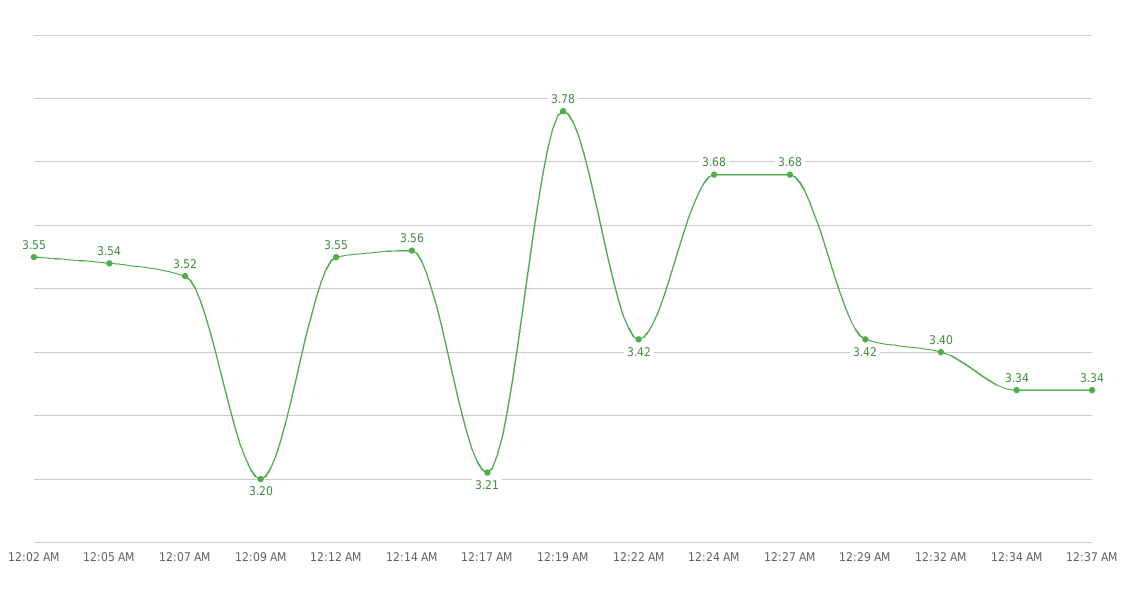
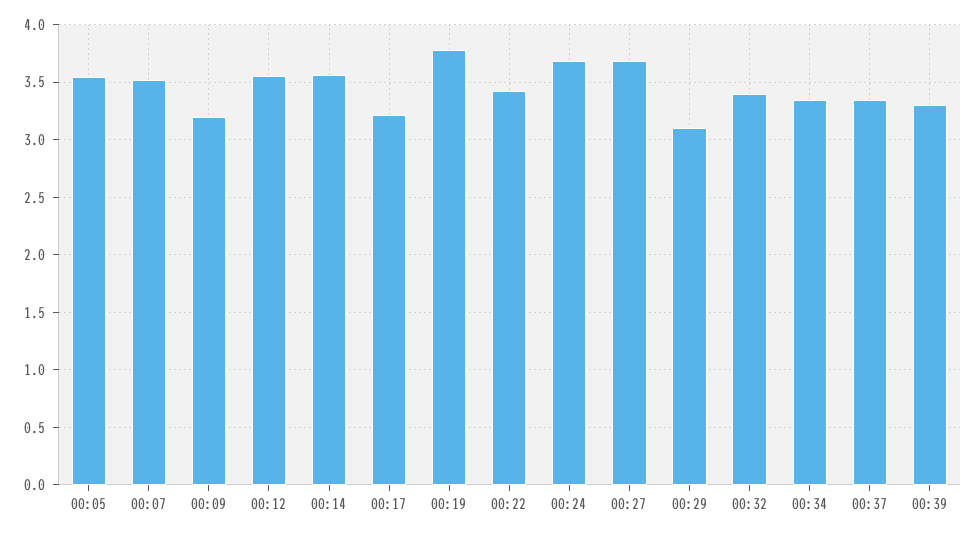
12:02 AM: 3.55 -> none
12:29 AM: 3.42 -> 3.1
00:39: none -> 3.3

